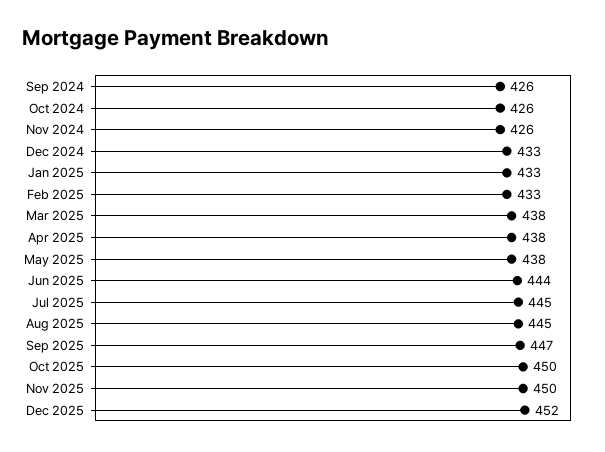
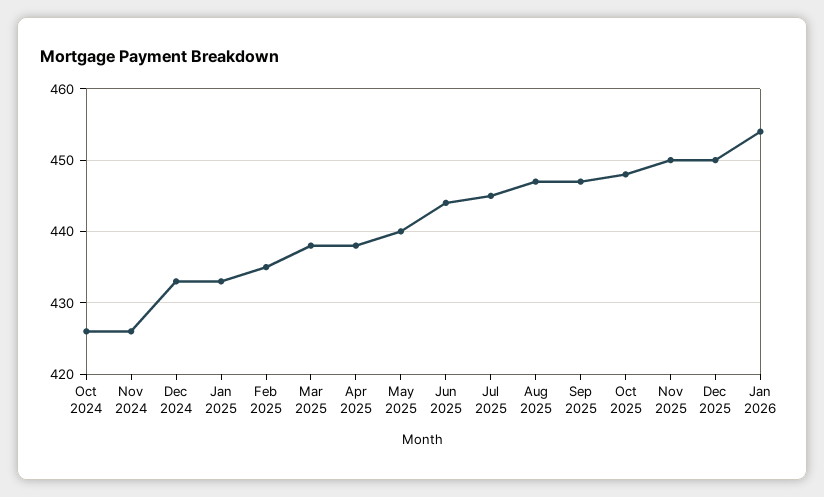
Sep 2024: 426 -> none
Feb 2025: 433 -> 435
May 2025: 438 -> 440
Aug 2025: 445 -> 447
Oct 2025: 450 -> 448
Dec 2025: 452 -> 450
Jan 2026: none -> 454

